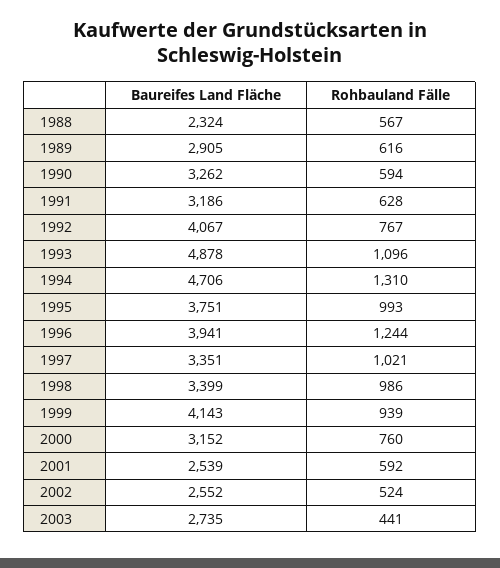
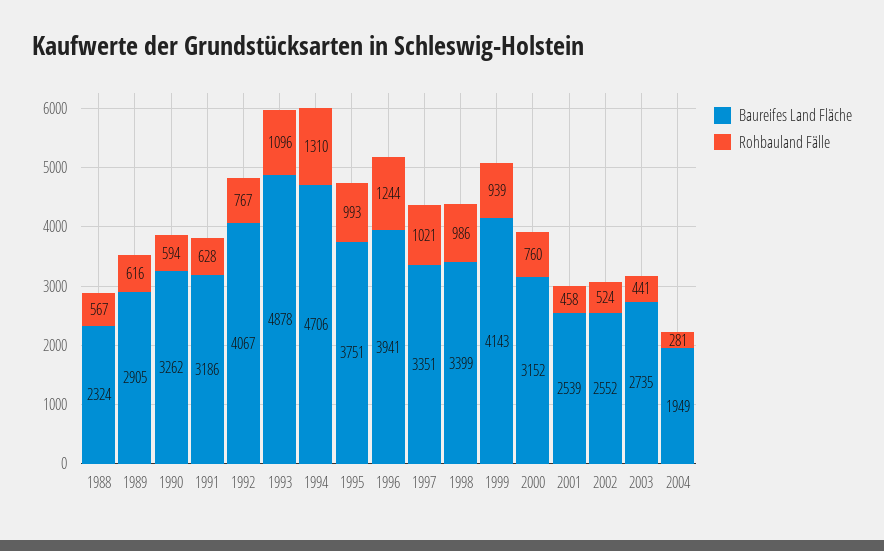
Rohbauland Fälle, 2001: 592 -> 458
Baureifes Land Fläche, 2004: none -> 1949
Rohbauland Fälle, 2004: none -> 281

